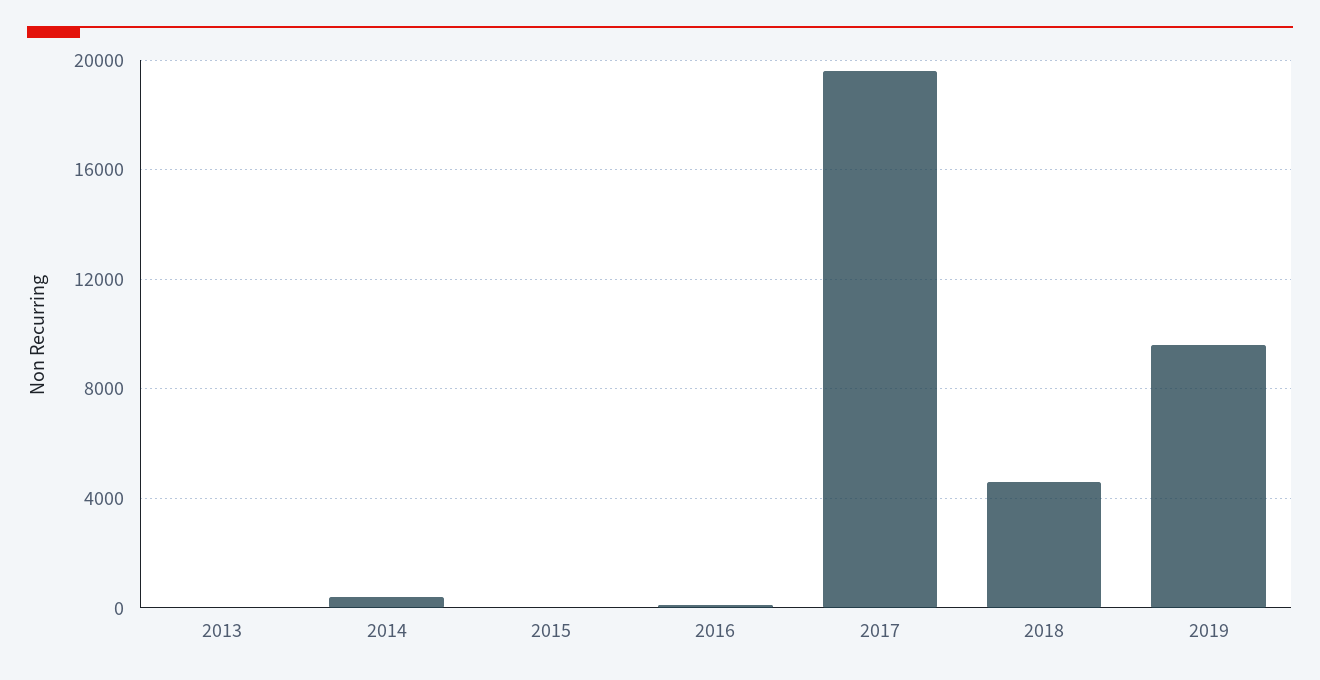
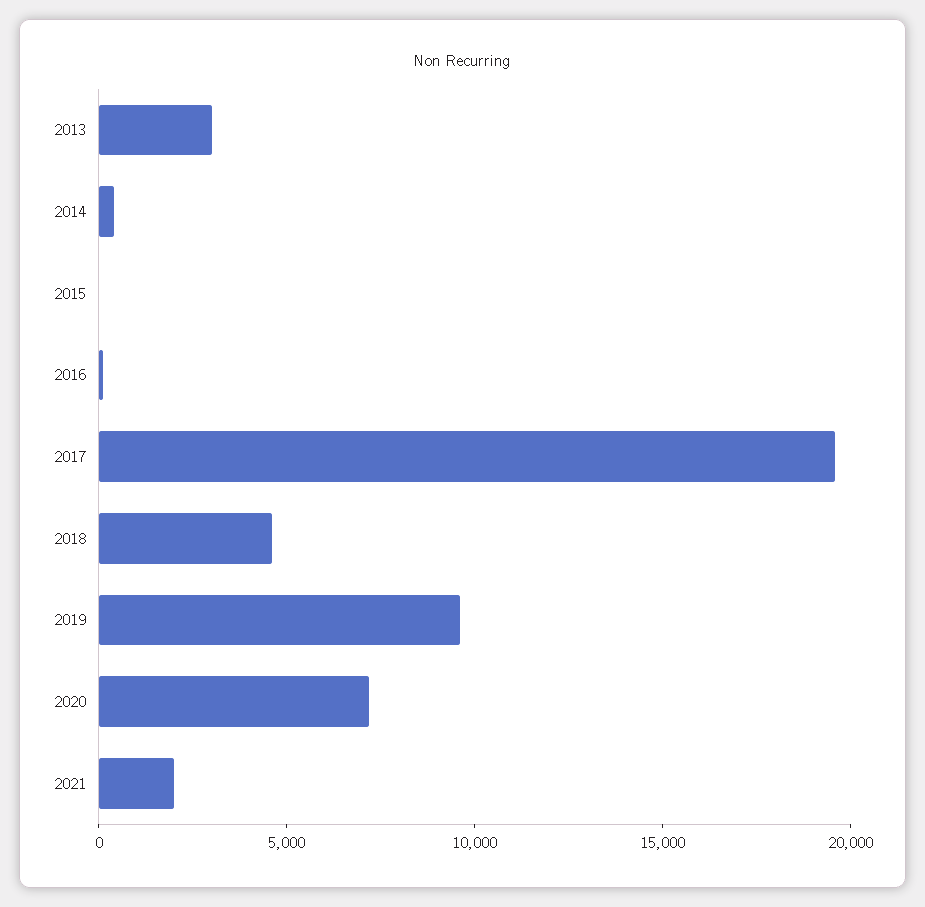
2013: 0 -> 3000
2020: none -> 7000
2021: none -> 2000

